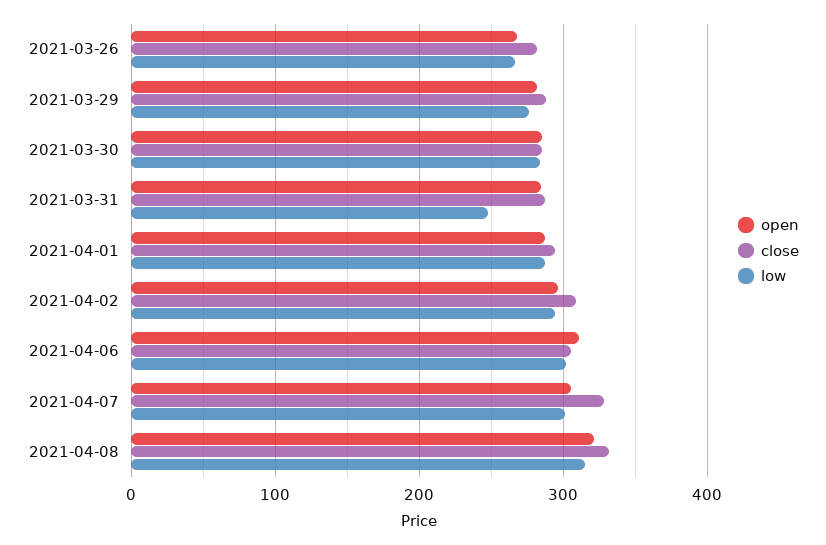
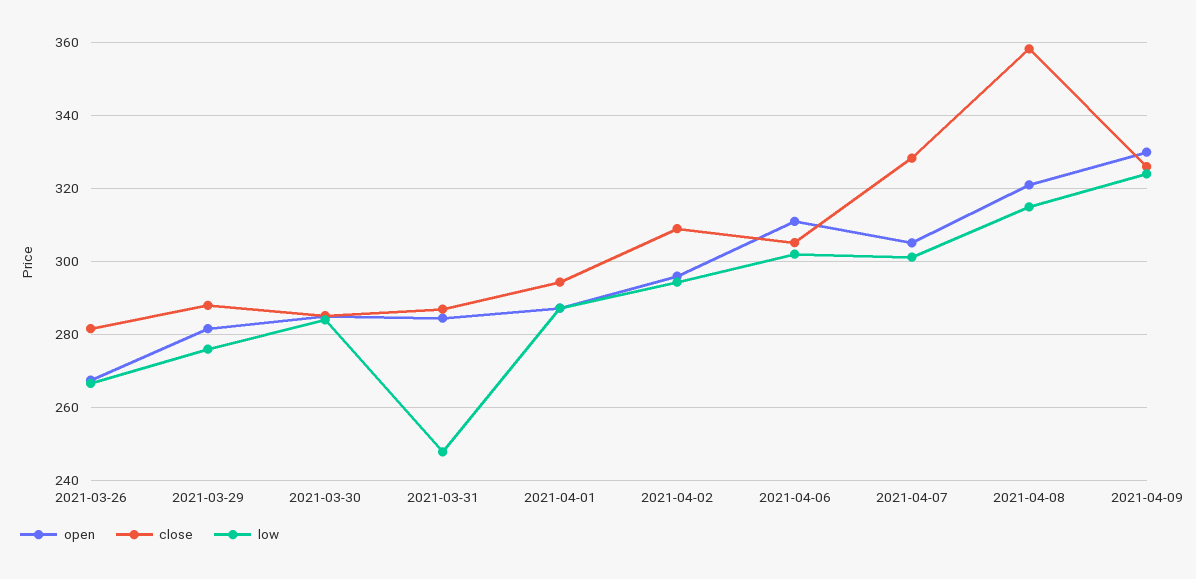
close, 2021-04-08: 330 -> 358
open, 2021-04-09: none -> 330
close, 2021-04-09: none -> 326
low, 2021-04-09: none -> 324

